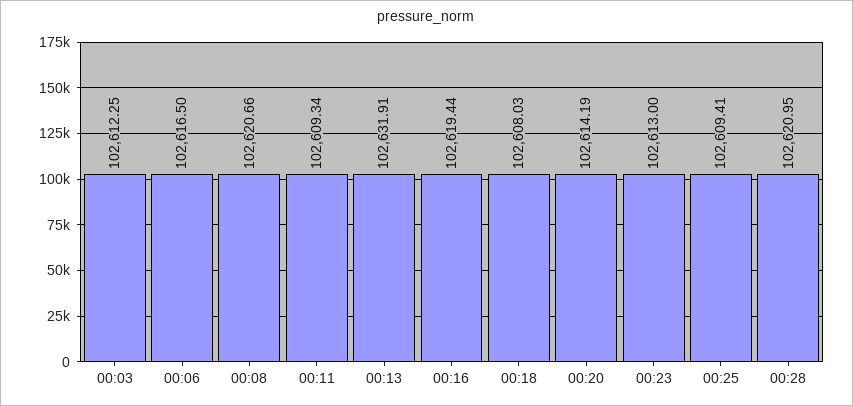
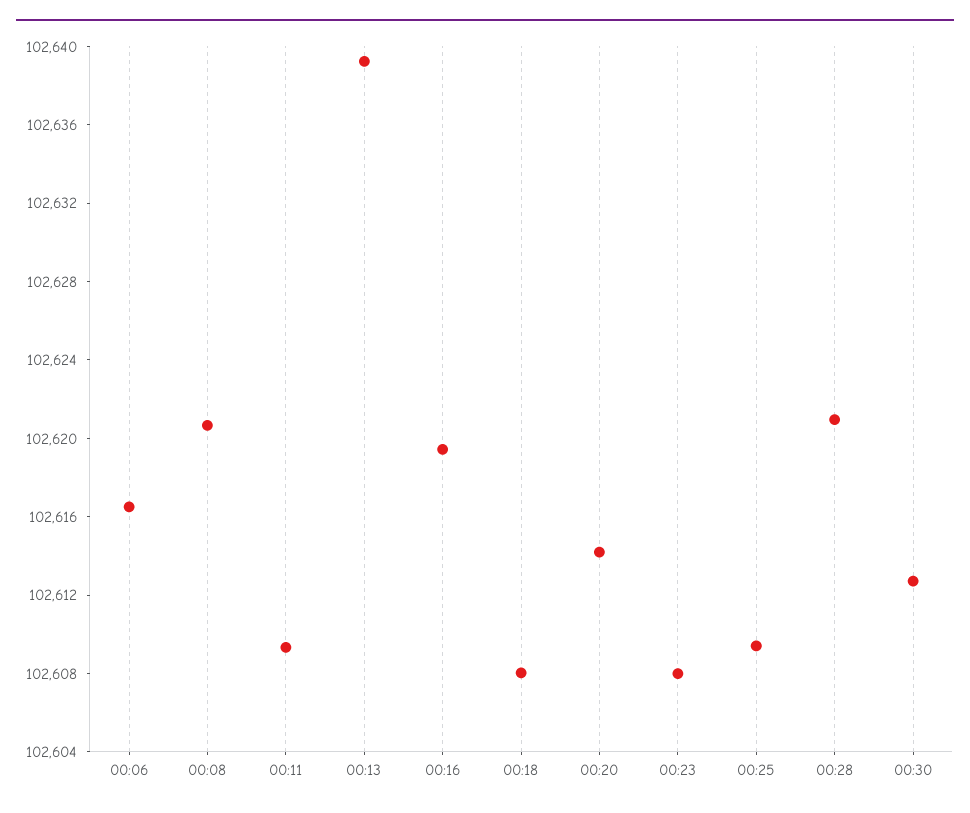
00:03: 102612.25 -> none
00:13: 102631.91 -> 102639
00:23: 102613 -> 102608
00:30: none -> 102613

